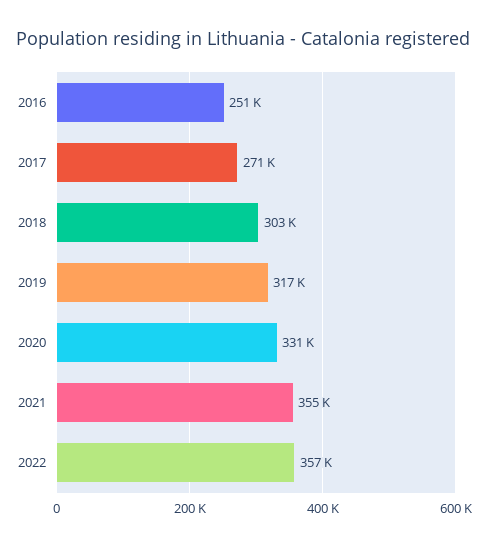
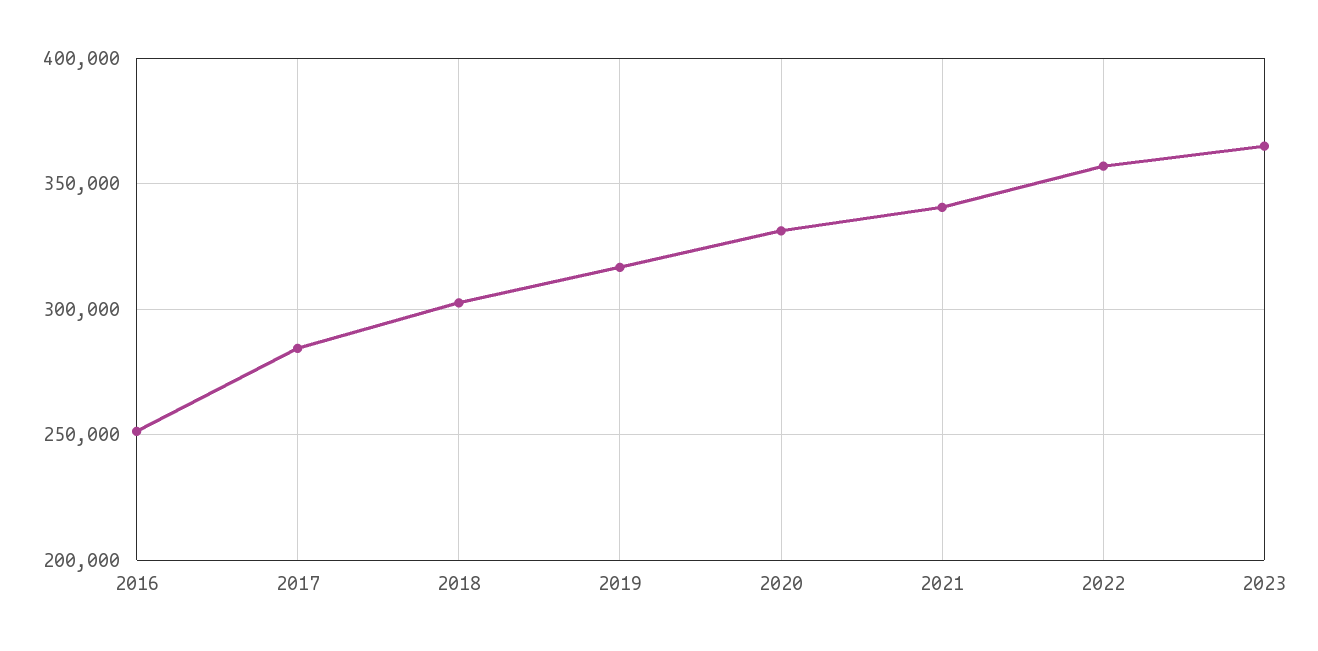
2017: 271000 -> 285000
2021: 355000 -> 340000
2023: none -> 365000

